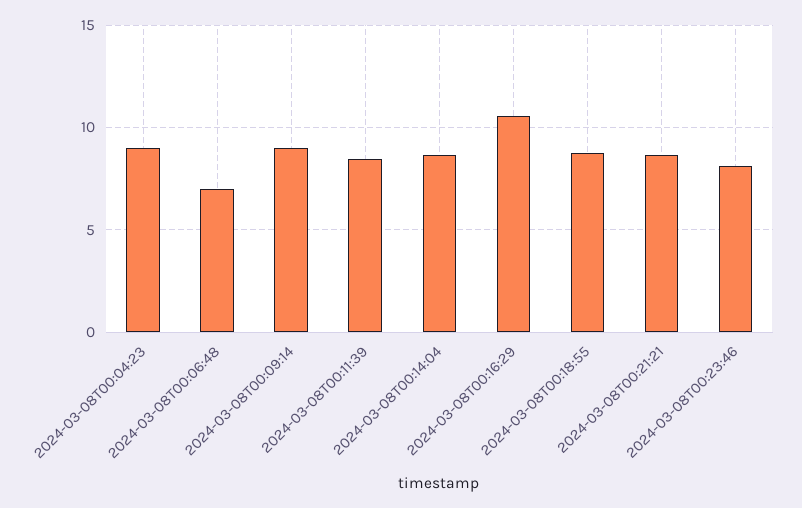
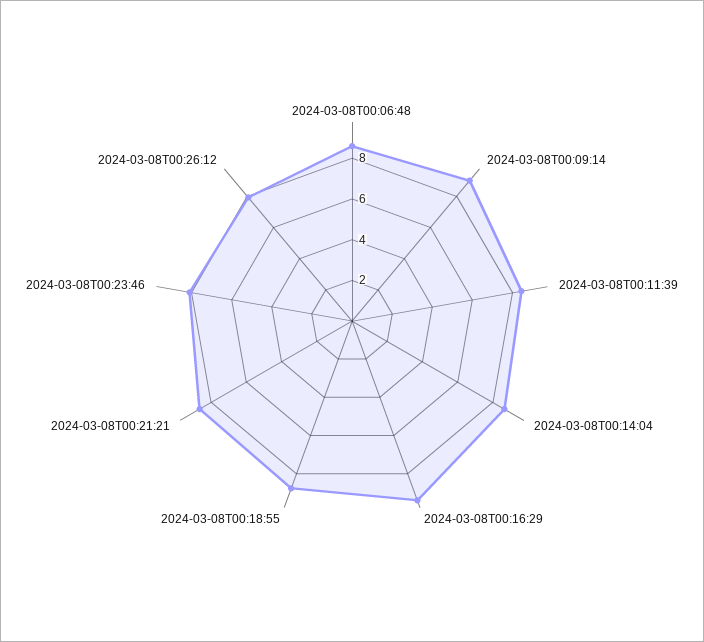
2024-03-08T00:04:23: 9 -> none
2024-03-08T00:06:48: 7 -> 8.5
2024-03-08T00:16:29: 10.5 -> 9.5
2024-03-08T00:26:12: none -> 8

